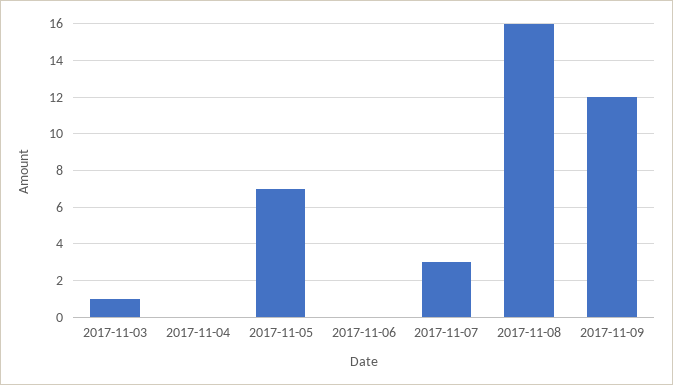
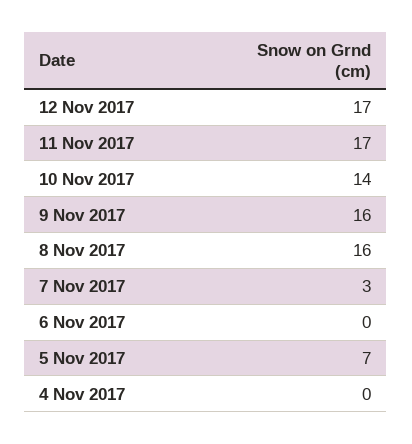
2017-11-03: 1 -> none
2017-11-09: 12 -> 16
12 Nov 2017: none -> 17
11 Nov 2017: none -> 17
10 Nov 2017: none -> 14

